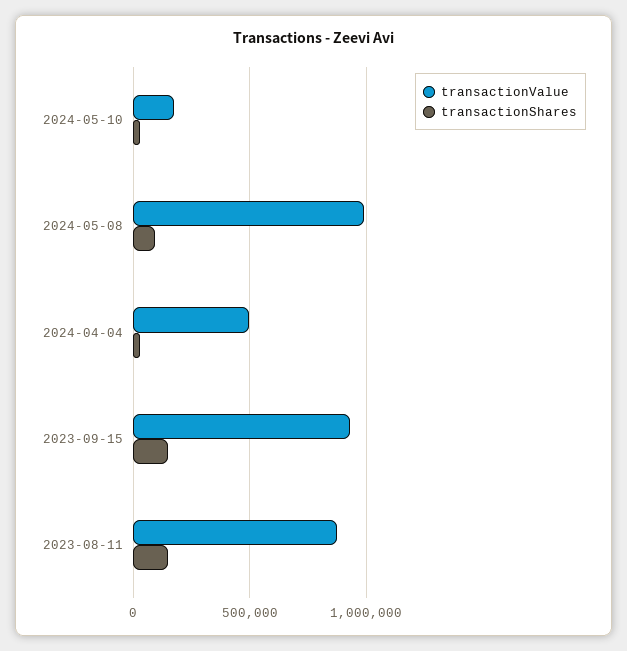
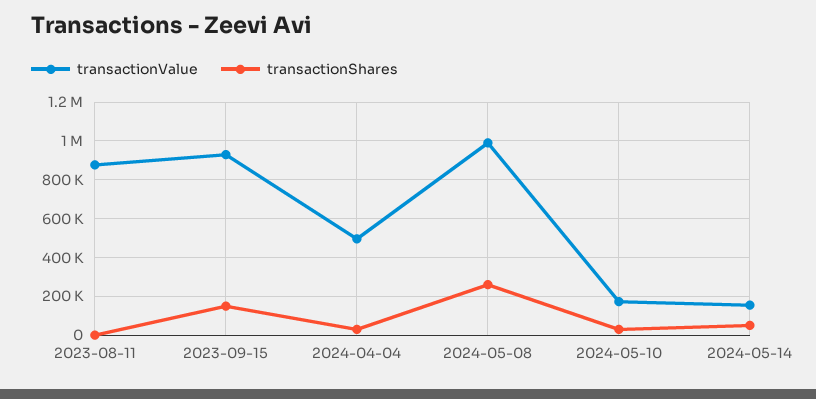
transactionShares, 2024-05-08: 100000 -> 250000
transactionShares, 2023-08-11: 150000 -> 0
transactionValue, 2024-05-14: none -> 150000
transactionShares, 2024-05-14: none -> 50000

